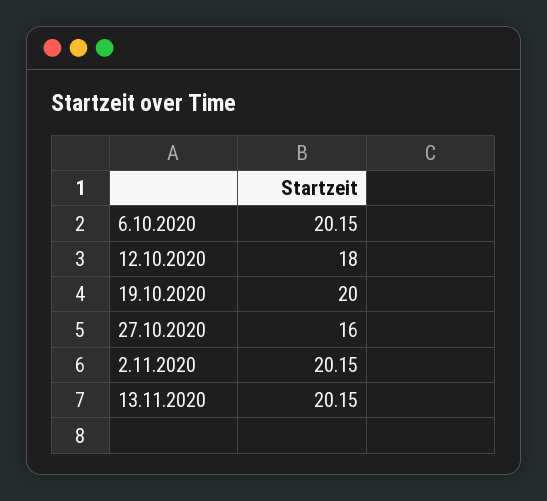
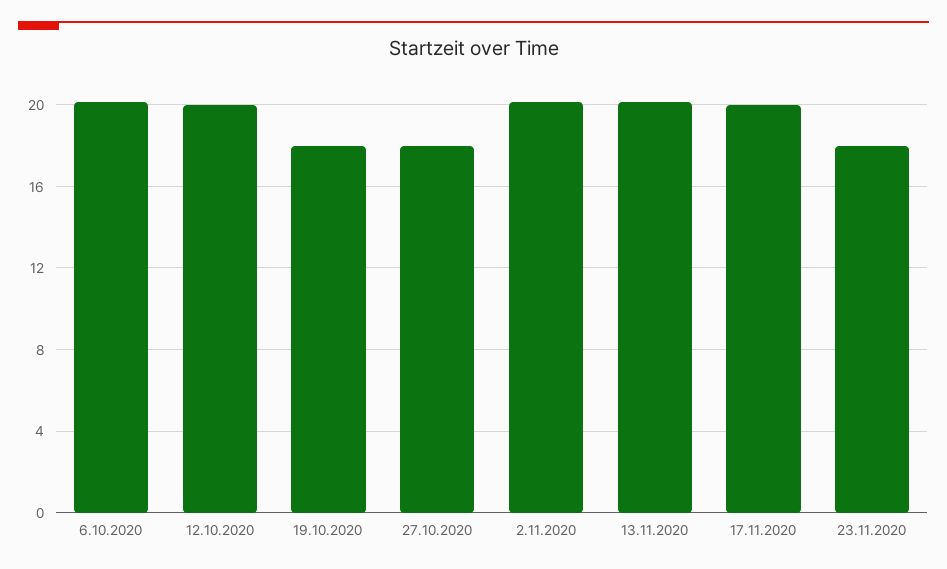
12.10.2020: 18 -> 20
19.10.2020: 20 -> 18
27.10.2020: 16 -> 18
17.11.2020: none -> 20
23.11.2020: none -> 18

